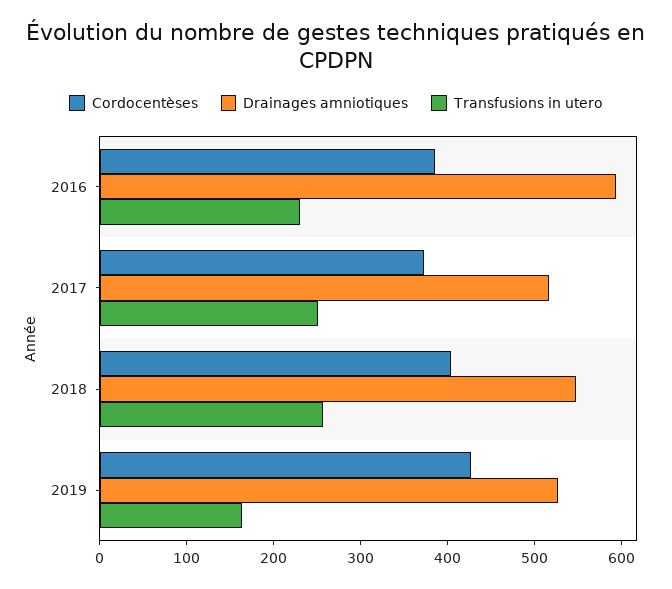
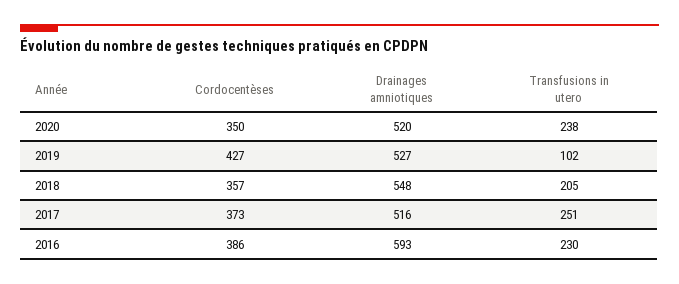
Cordocentèses, 2018: 400 -> 357
Transfusions in utero, 2018: 260 -> 205
Transfusions in utero, 2019: 160 -> 102
Cordocentèses, 2020: none -> 350
Drainages amniotiques, 2020: none -> 520
Transfusions in utero, 2020: none -> 238

